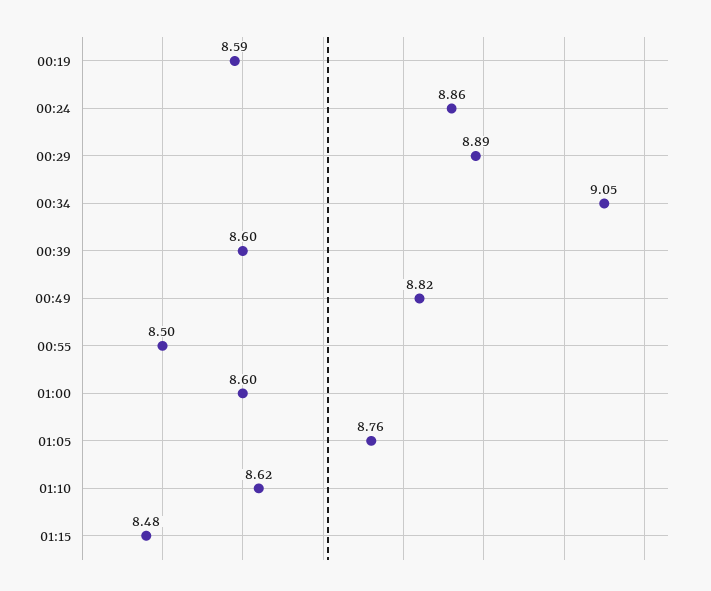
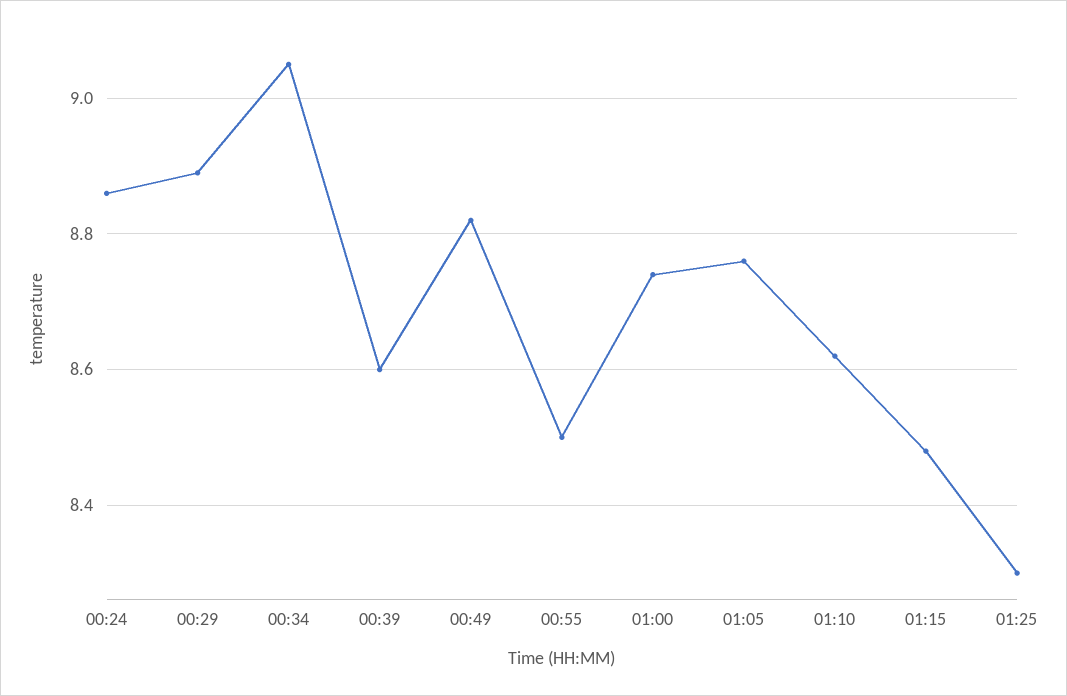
00:19: 8.59 -> none
01:00: 8.6 -> 8.75
01:25: none -> 8.3

